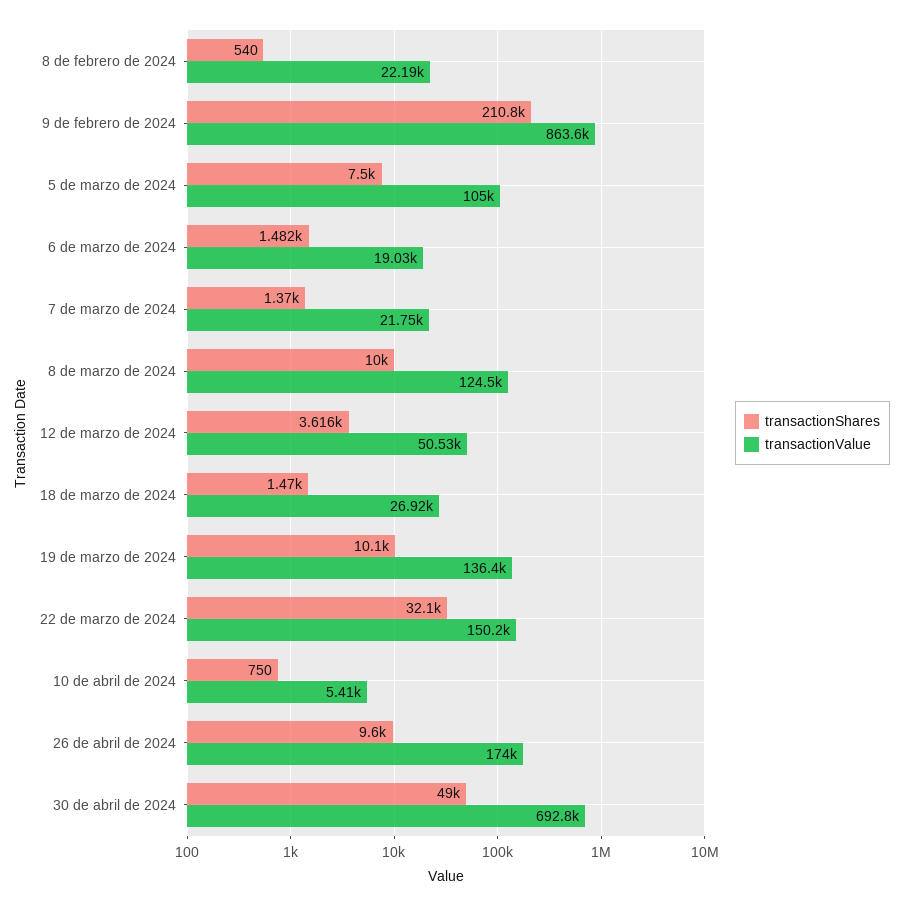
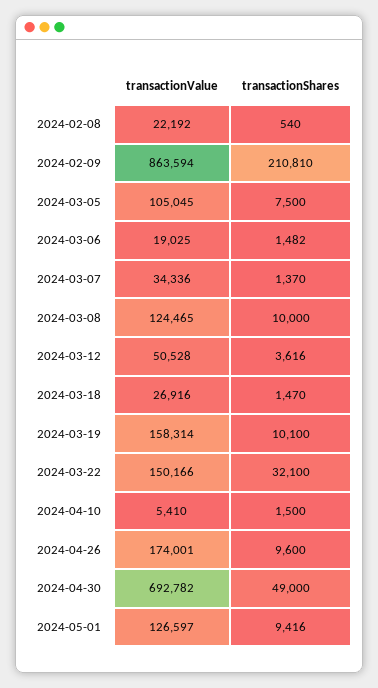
transactionValue, 7 de marzo de 2024: 21750 -> 34336
transactionValue, 19 de marzo de 2024: 136400 -> 158314
transactionShares, 10 de abril de 2024: 750 -> 1500
transactionValue, 2024-05-01: none -> 126597
transactionShares, 2024-05-01: none -> 9416

